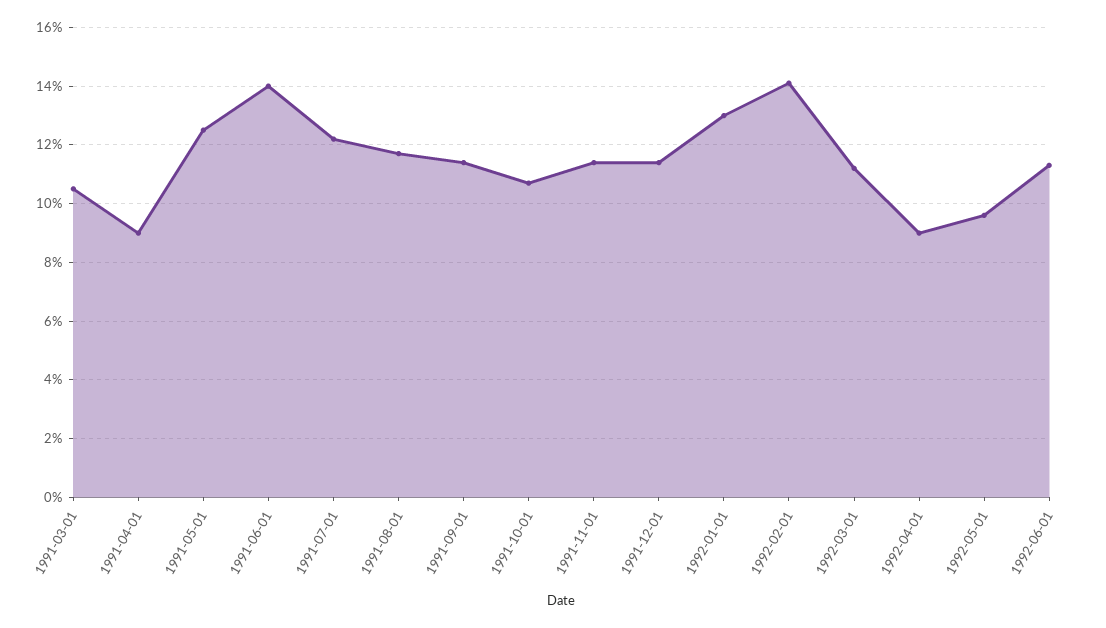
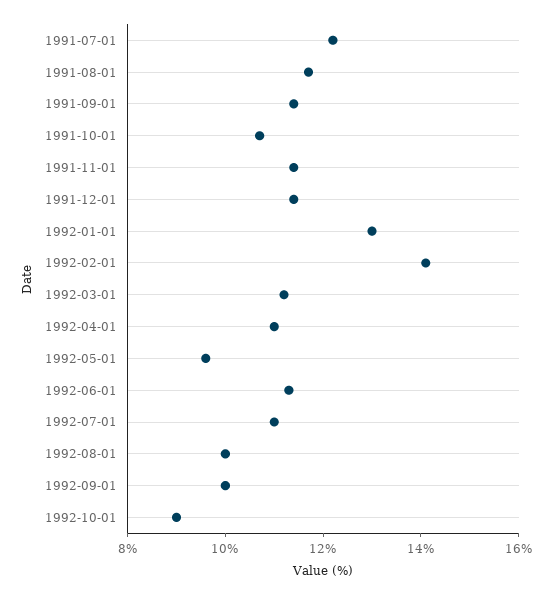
1991-03-01: 10.5 -> none
1991-04-01: 9 -> none
1991-05-01: 12.5 -> none
1991-06-01: 14 -> none
1992-04-01: 9 -> 11
1992-07-01: none -> 11
1992-08-01: none -> 10
1992-09-01: none -> 10
1992-10-01: none -> 9

